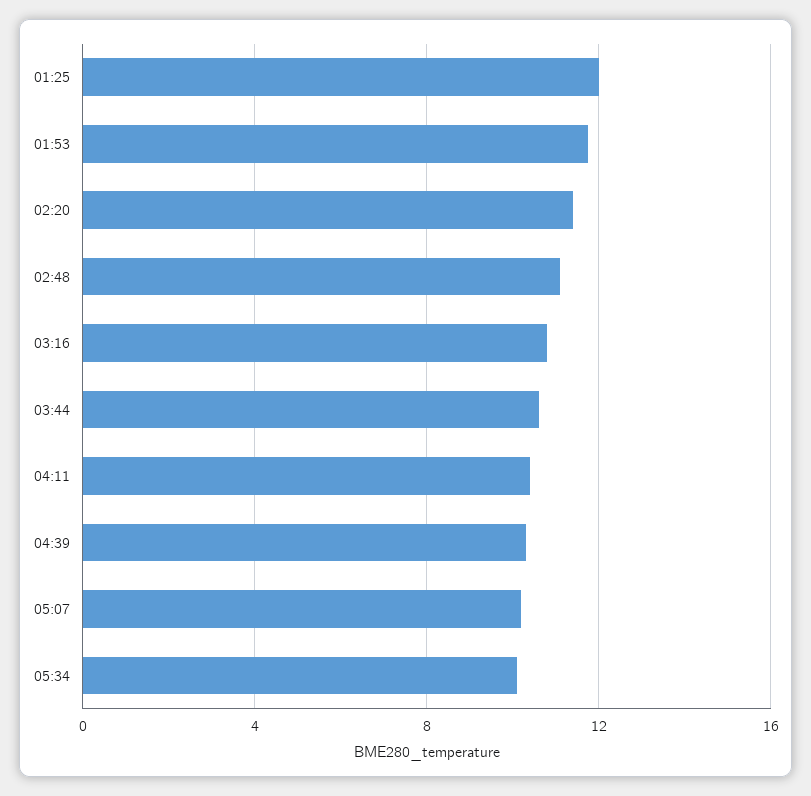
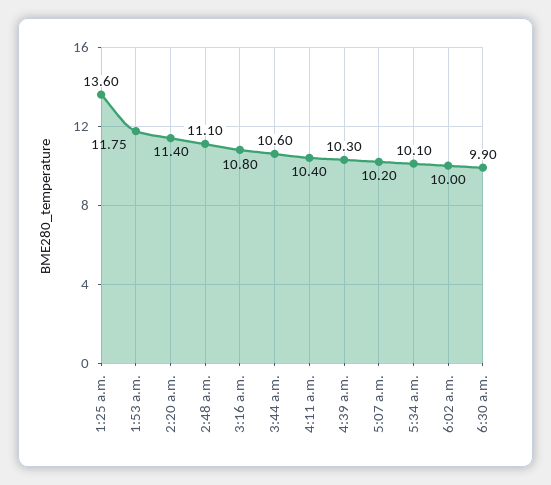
01:25: 12 -> 13.6
6:02 a.m.: none -> 10
6:30 a.m.: none -> 9.9

